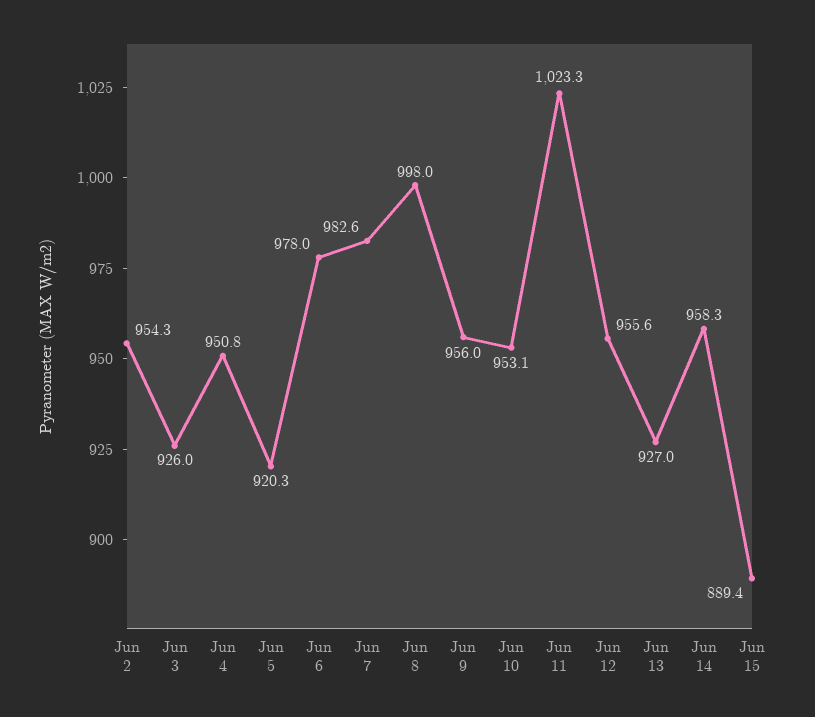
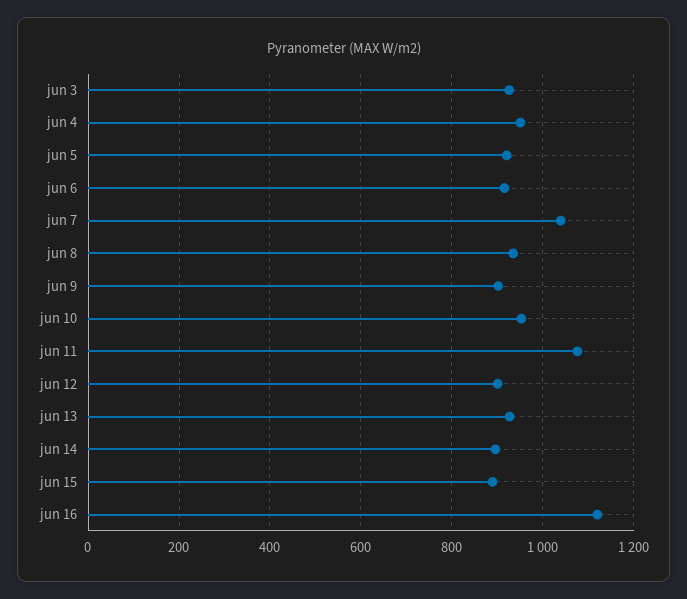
Jun 2: 954.3 -> none
Jun 6: 978 -> 920
Jun 7: 982.6 -> 1040
Jun 8: 998 -> 940
Jun 9: 956 -> 900
Jun 11: 1023.3 -> 1080
Jun 12: 955.6 -> 900
Jun 14: 958.3 -> 900
jun 16: none -> 1120

